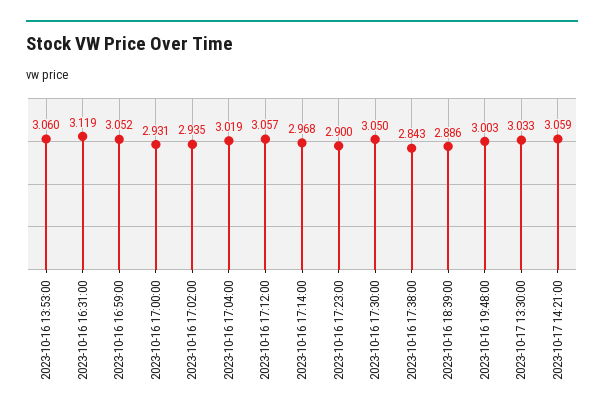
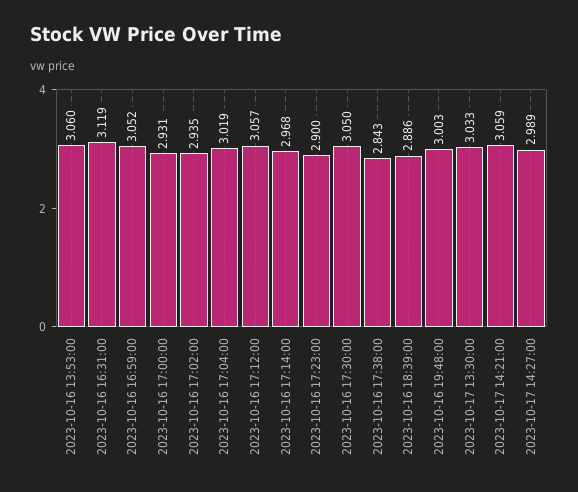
2023-10-17 14:27:00: none -> 2.989

